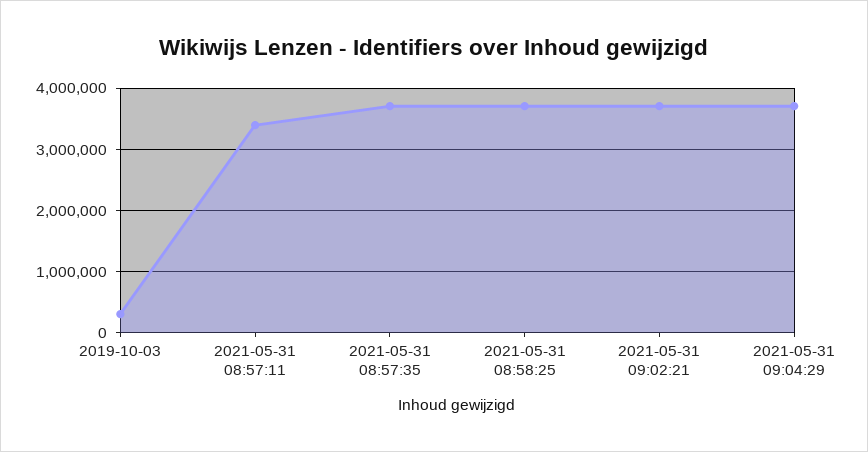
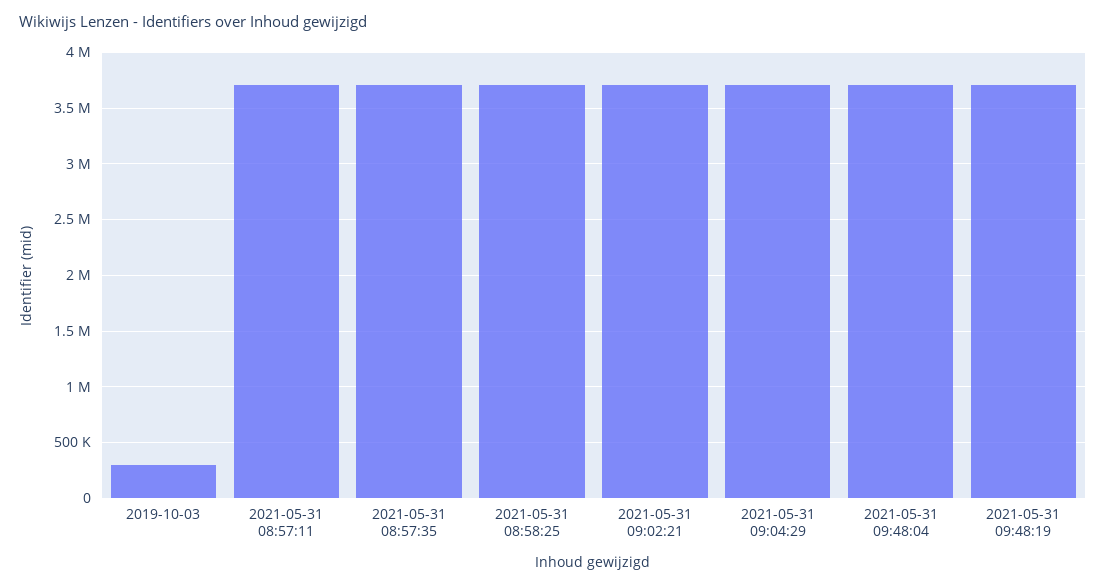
2021-05-31 08:57:11: 3400000 -> 3700000
2021-05-31 09:48:04: none -> 3700000
2021-05-31 09:48:19: none -> 3700000

